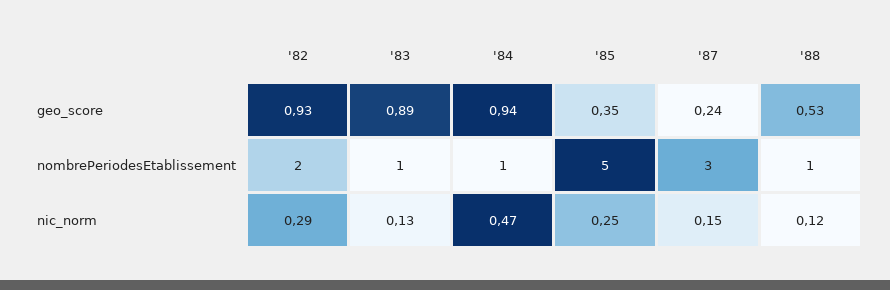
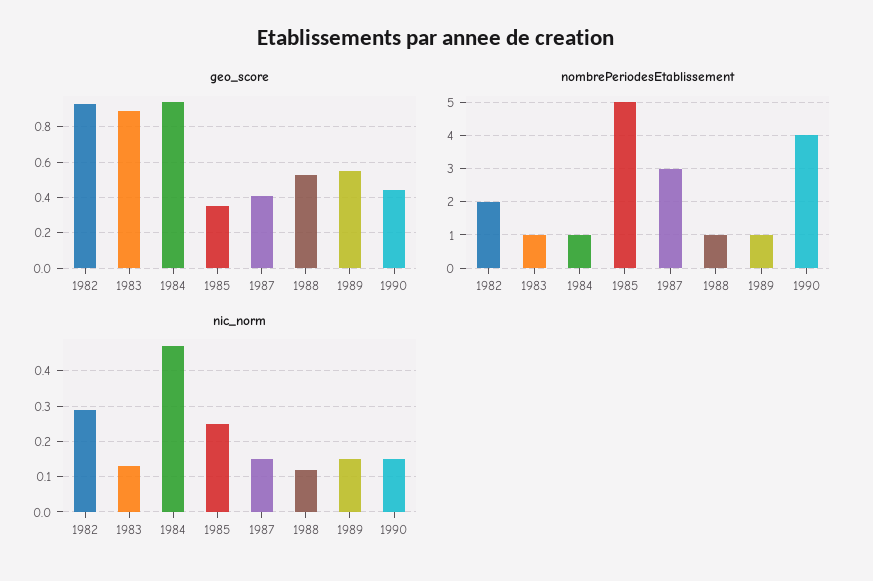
geo_score, '87: 0.24 -> 0.4
geo_score, 1989: none -> 0.55
geo_score, 1990: none -> 0.45
nombrePeriodesEtablissement, 1989: none -> 1
nombrePeriodesEtablissement, 1990: none -> 4
nic_norm, 1989: none -> 0.15
nic_norm, 1990: none -> 0.15

